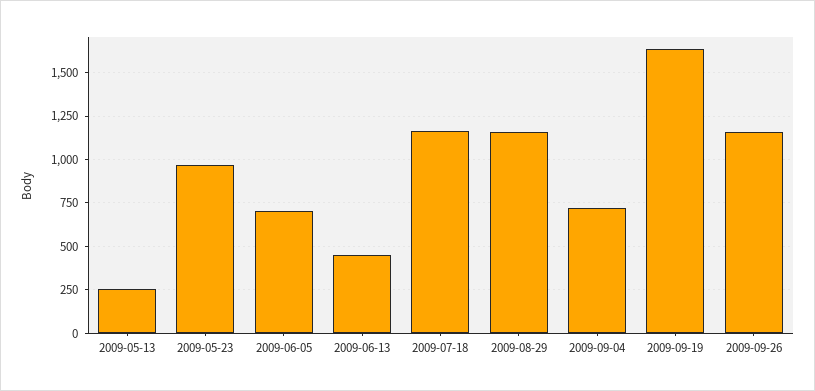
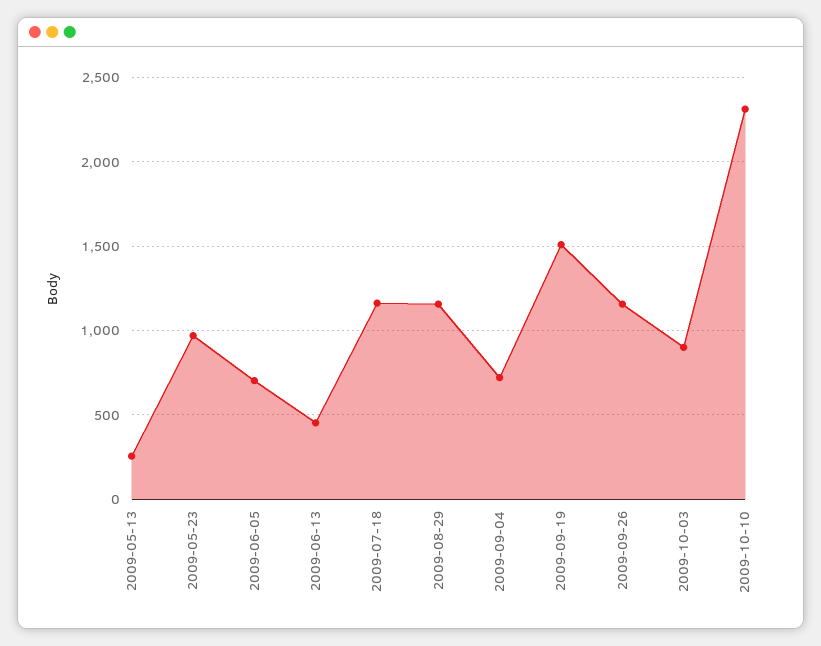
2009-09-19: 1650 -> 1500
2009-10-03: none -> 900
2009-10-10: none -> 2300

